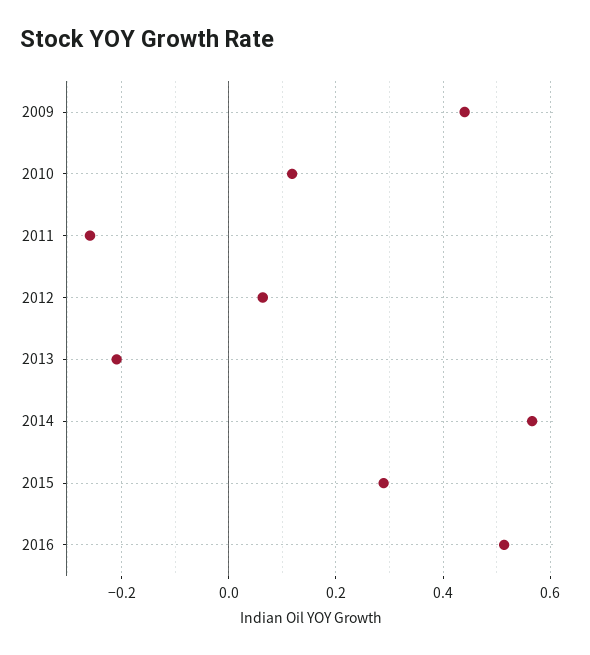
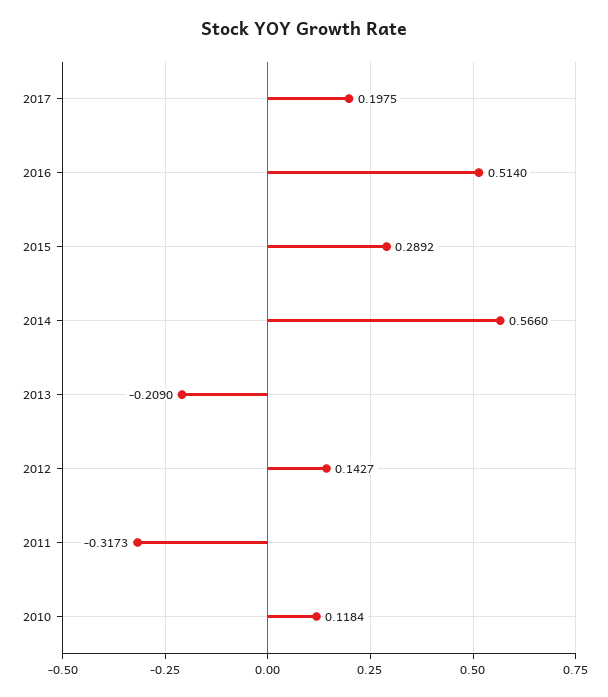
2009: 0.44 -> none
2011: -0.26 -> -0.3173
2012: 0.06 -> 0.1427
2017: none -> 0.1975

